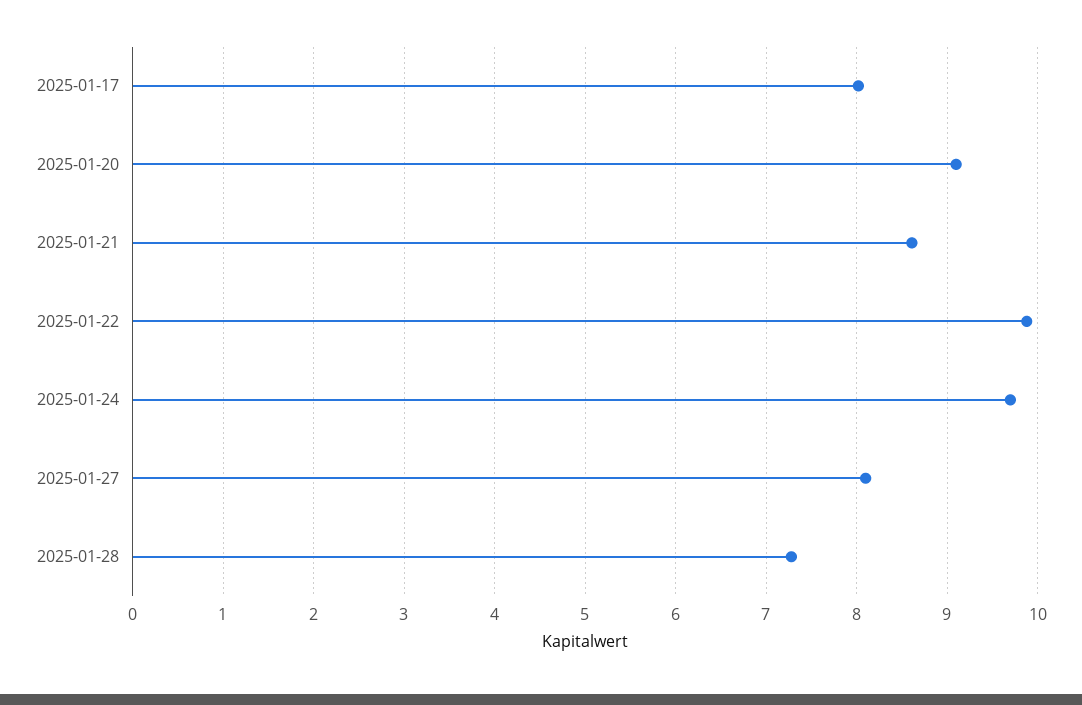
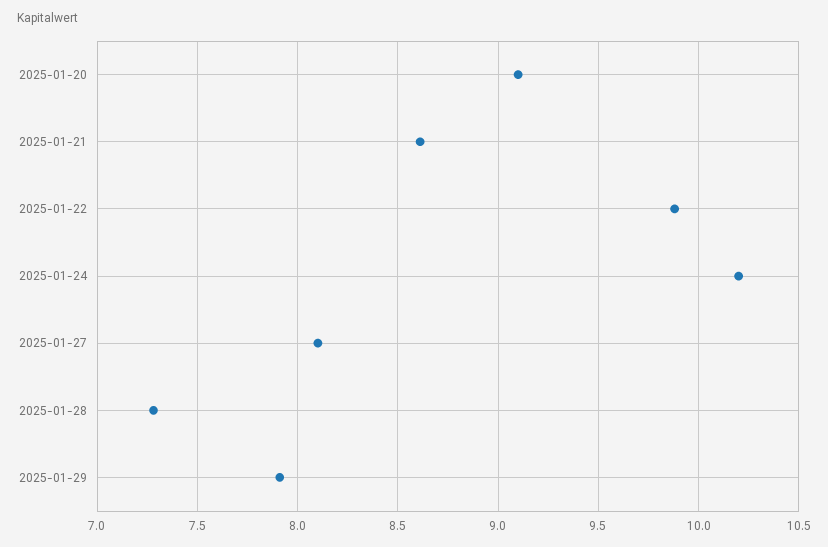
2025-01-17: 8 -> none
2025-01-24: 9.7 -> 10.2
2025-01-29: none -> 7.9

